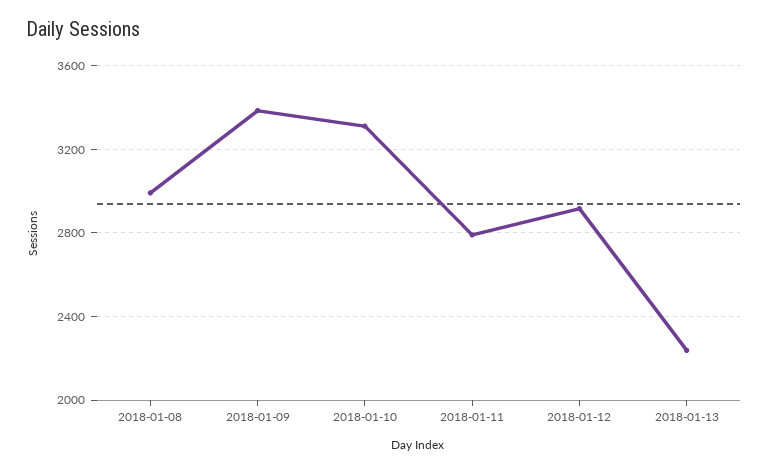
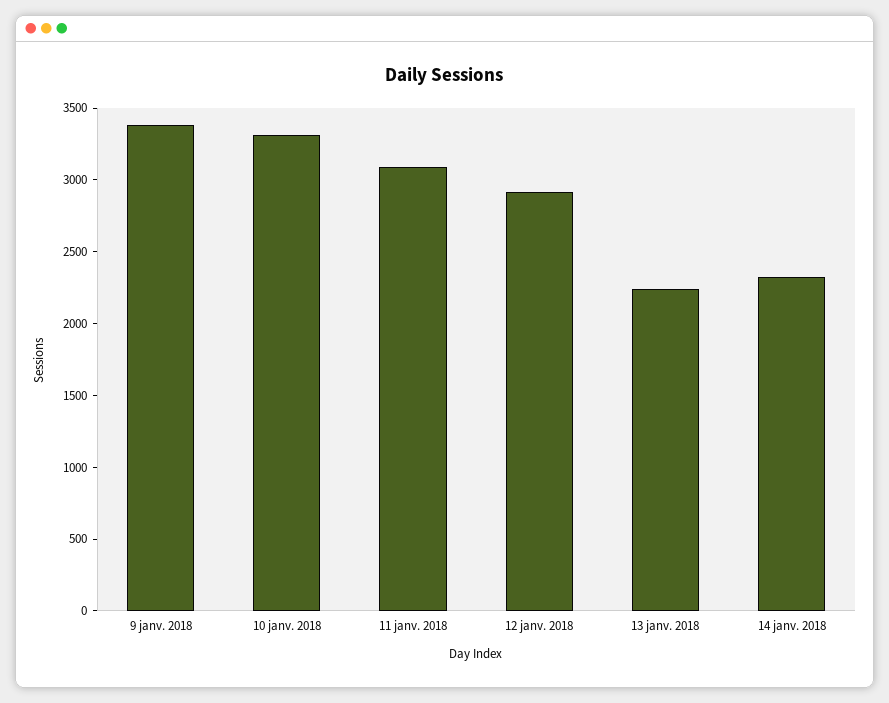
2018-01-08: 3000 -> none
2018-01-11: 2800 -> 3100
14 janv. 2018: none -> 2300

